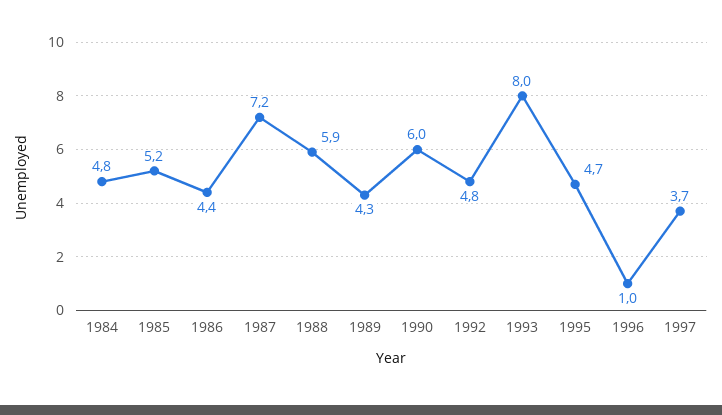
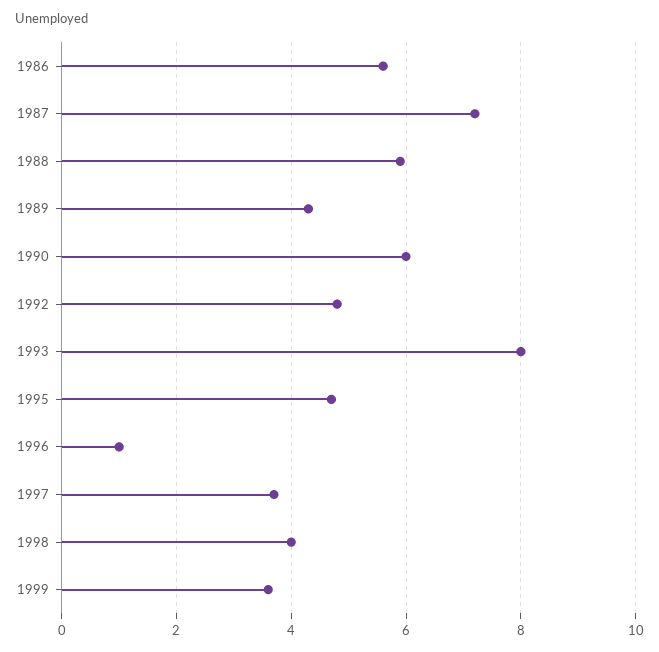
1984: 4.8 -> none
1985: 5.2 -> none
1986: 4.4 -> 5.5
1998: none -> 4
1999: none -> 3.5

